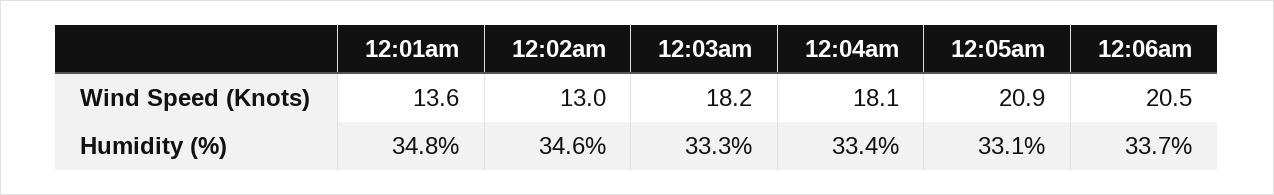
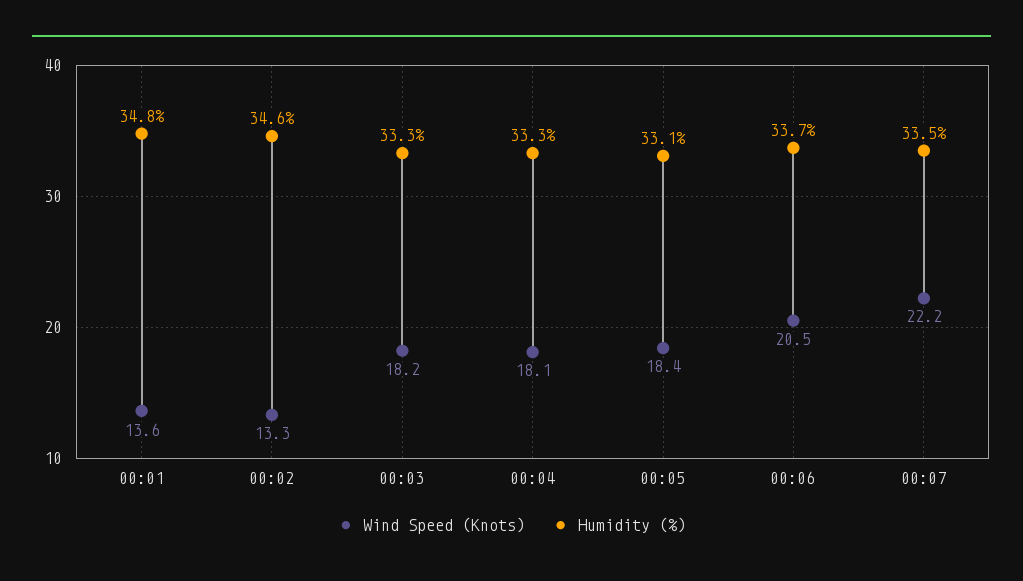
Wind Speed (Knots), 12:02am: 13 -> 13.3
Wind Speed (Knots), 12:05am: 20.9 -> 18.4
Humidity (%), 12:04am: 33.4 -> 33.3
Wind Speed (Knots), 00:07: none -> 22.2
Humidity (%), 00:07: none -> 33.5

